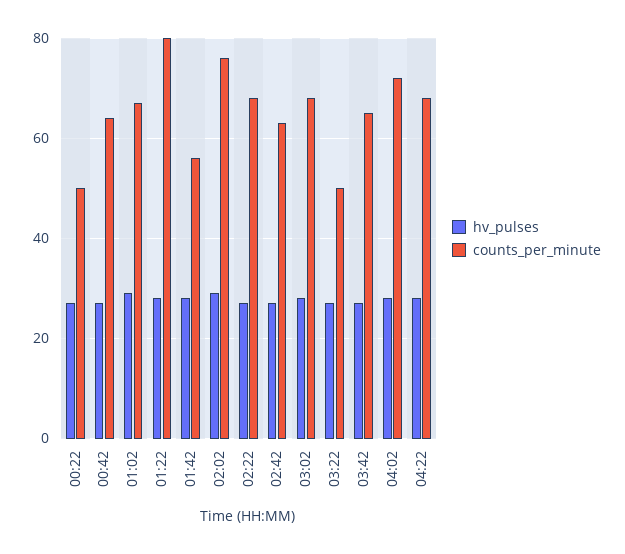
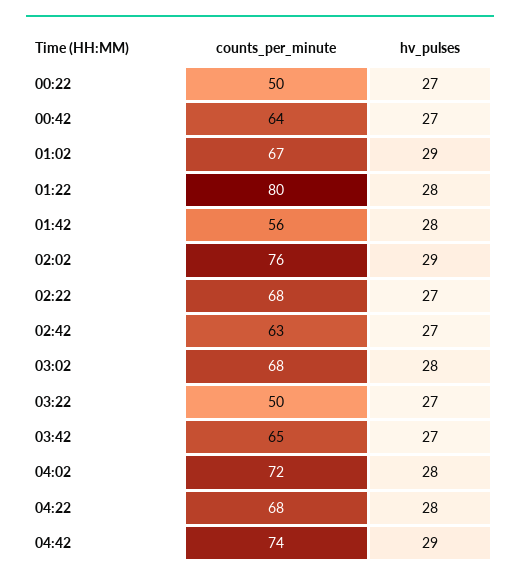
counts_per_minute, 04:42: none -> 74
hv_pulses, 04:42: none -> 29

